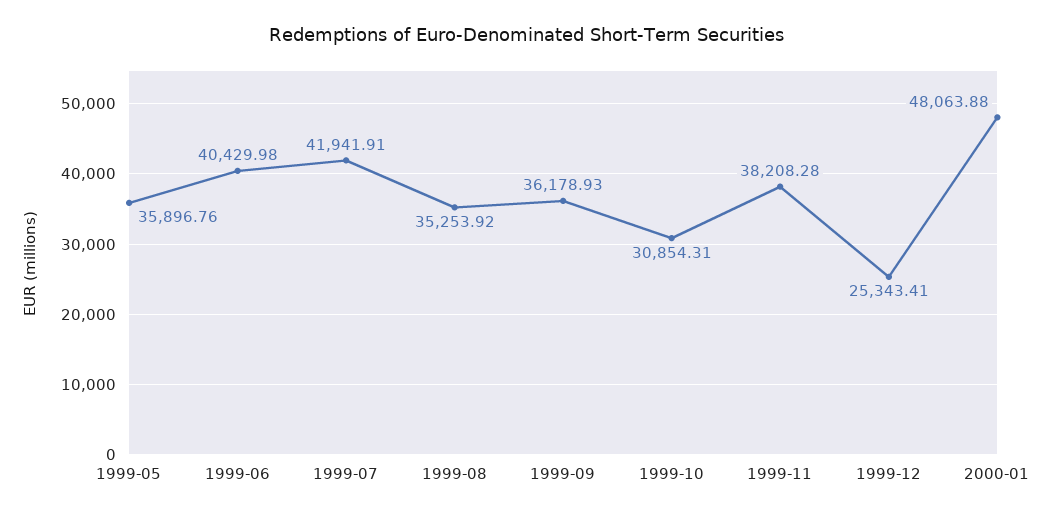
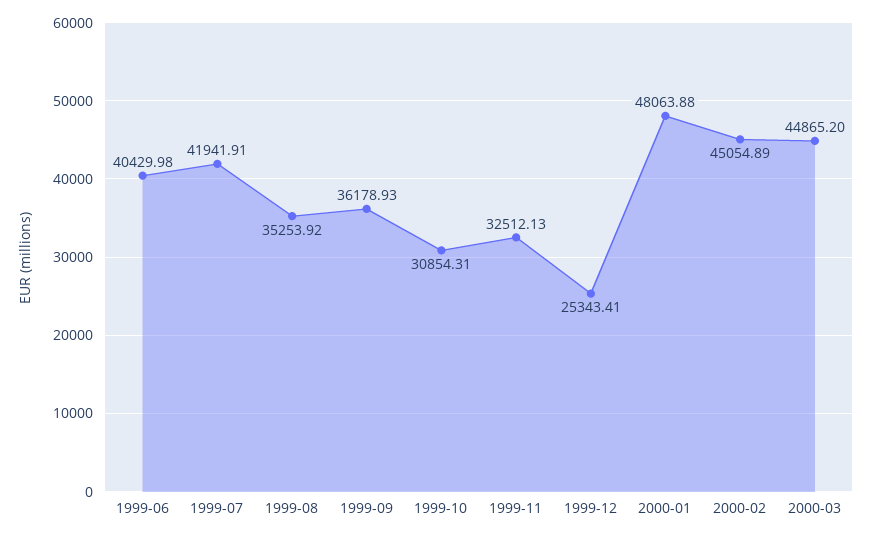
1999-05: 35896.76 -> none
1999-11: 38208.28 -> 32512.13
2000-02: none -> 45054.89
2000-03: none -> 44865.2

